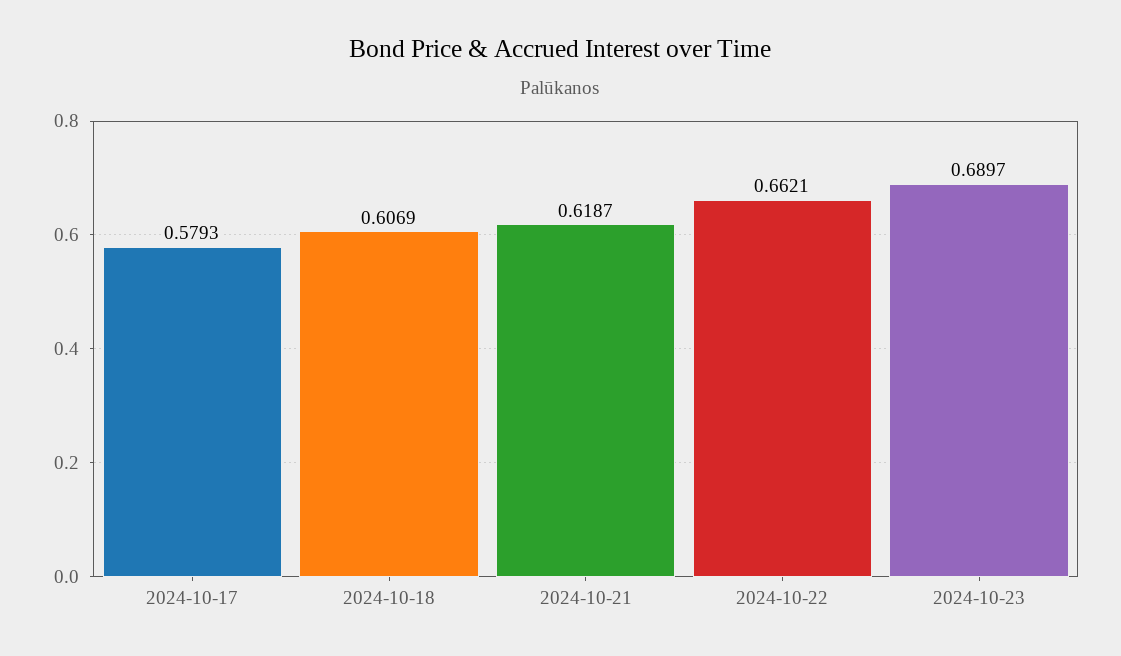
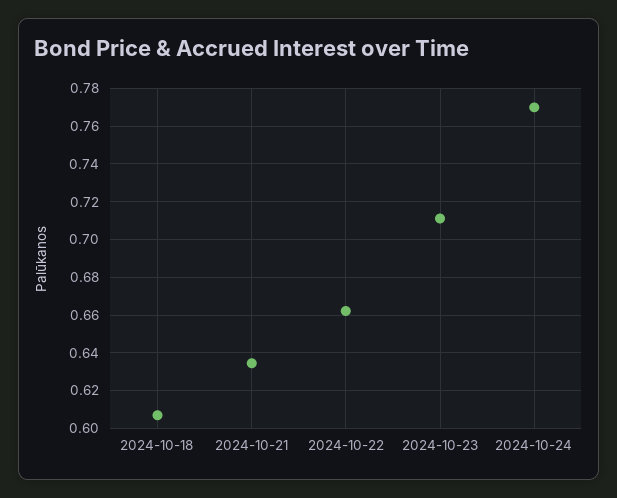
2024-10-17: 0.5793 -> none
2024-10-21: 0.6187 -> 0.635
2024-10-23: 0.6897 -> 0.71
2024-10-24: none -> 0.77

